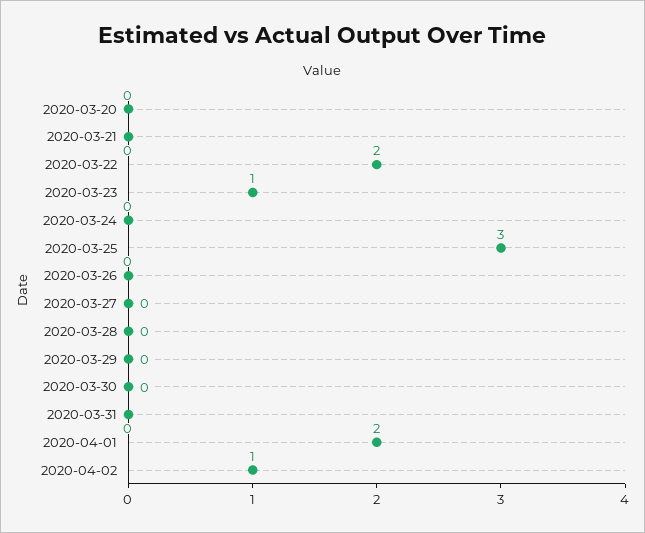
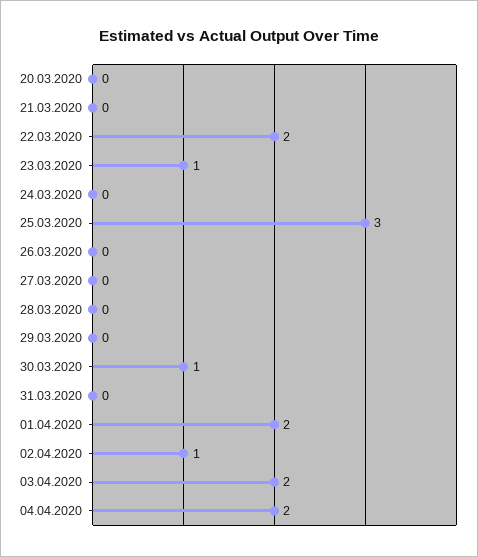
2020-03-30: 0 -> 1
03.04.2020: none -> 2
04.04.2020: none -> 2

